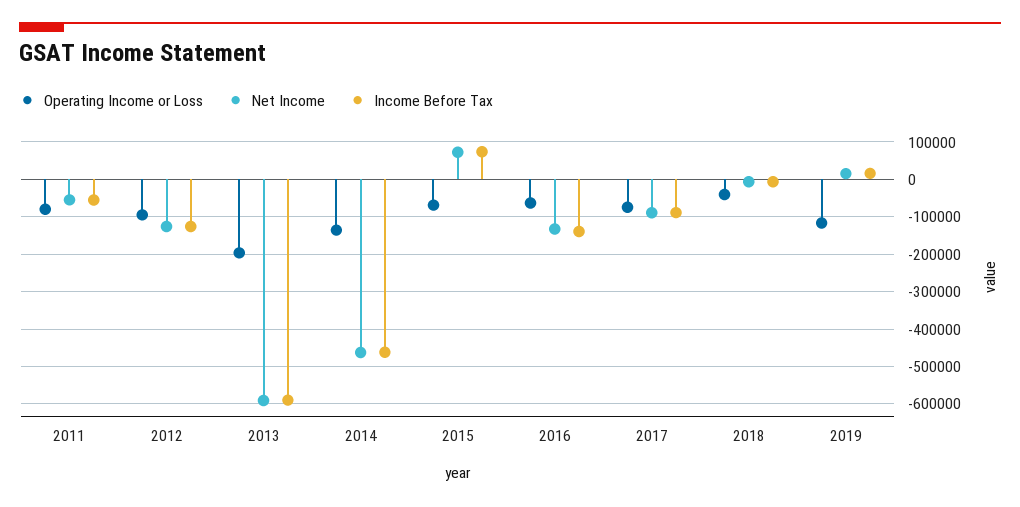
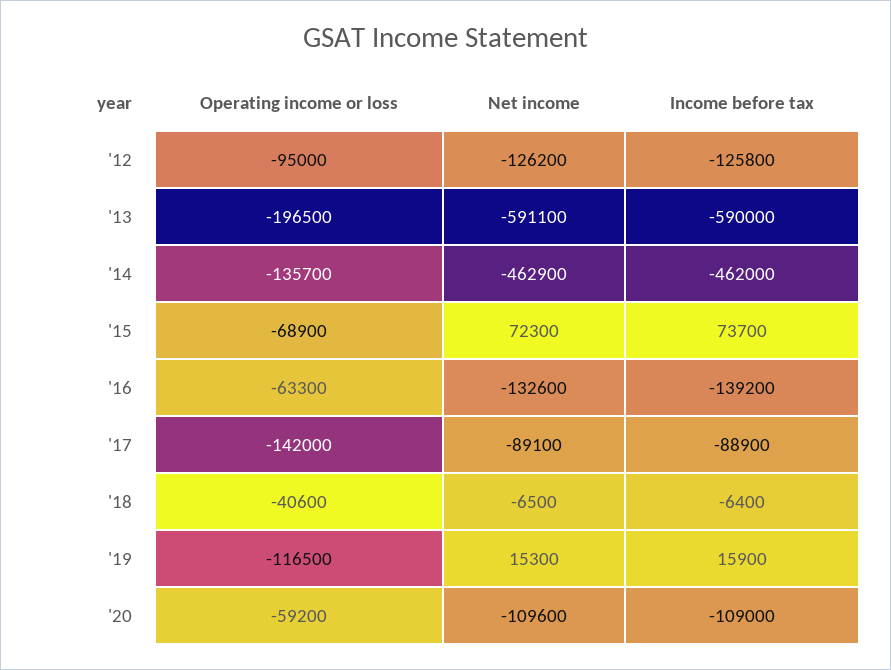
Operating Income or Loss, 2011: -80000 -> none
Net Income, 2011: -60000 -> none
Income Before Tax, 2011: -60000 -> none
Operating Income or Loss, 2017: -80000 -> -142000
Operating Income or Loss, '20: none -> -59200
Net Income, '20: none -> -109600
Income Before Tax, '20: none -> -109000

